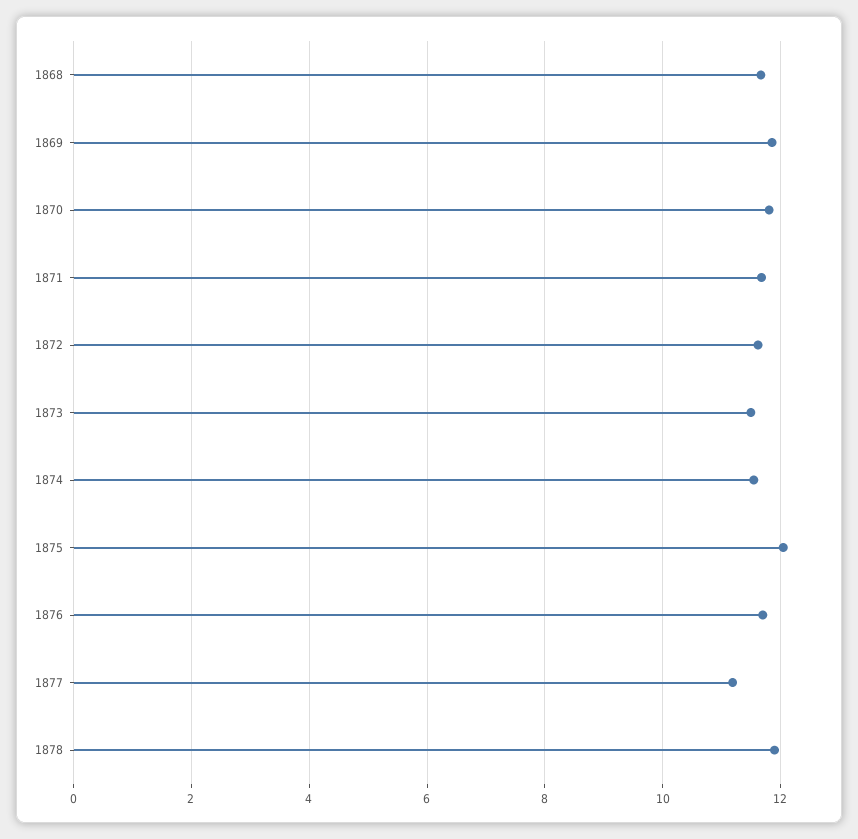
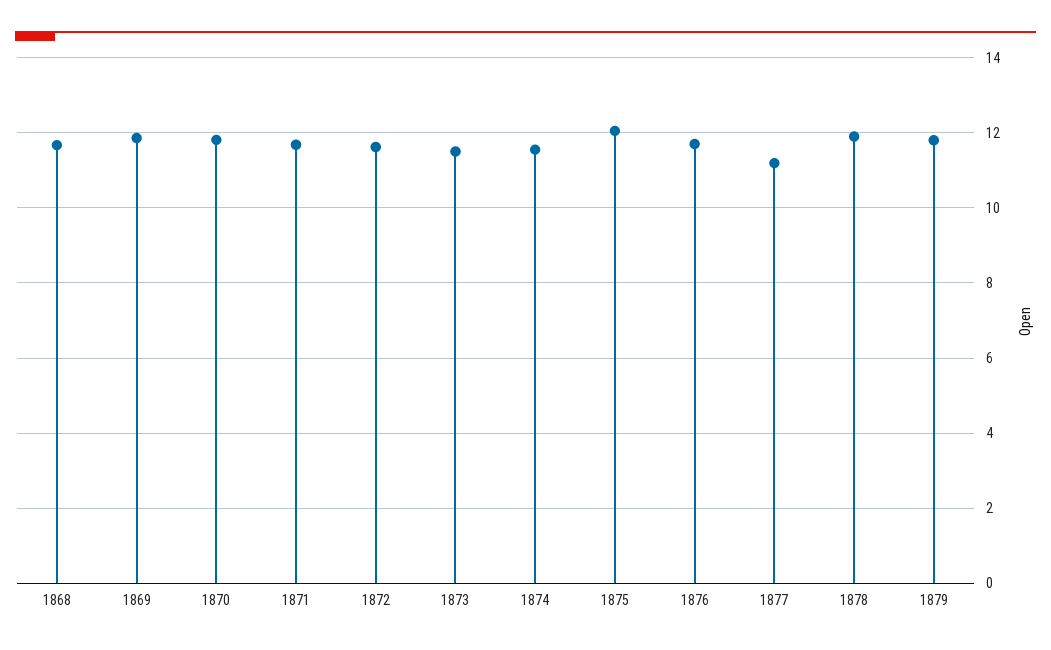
1879: none -> 11.8

